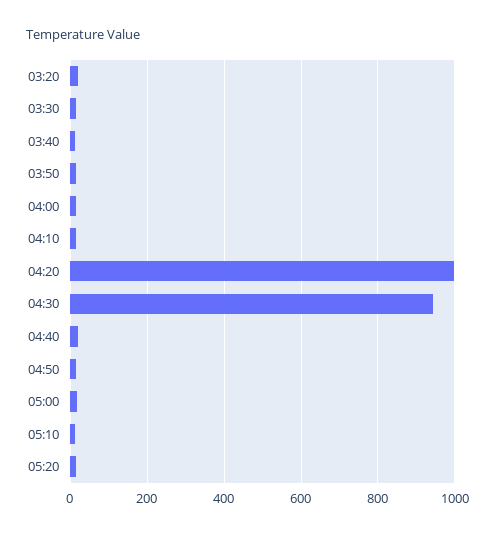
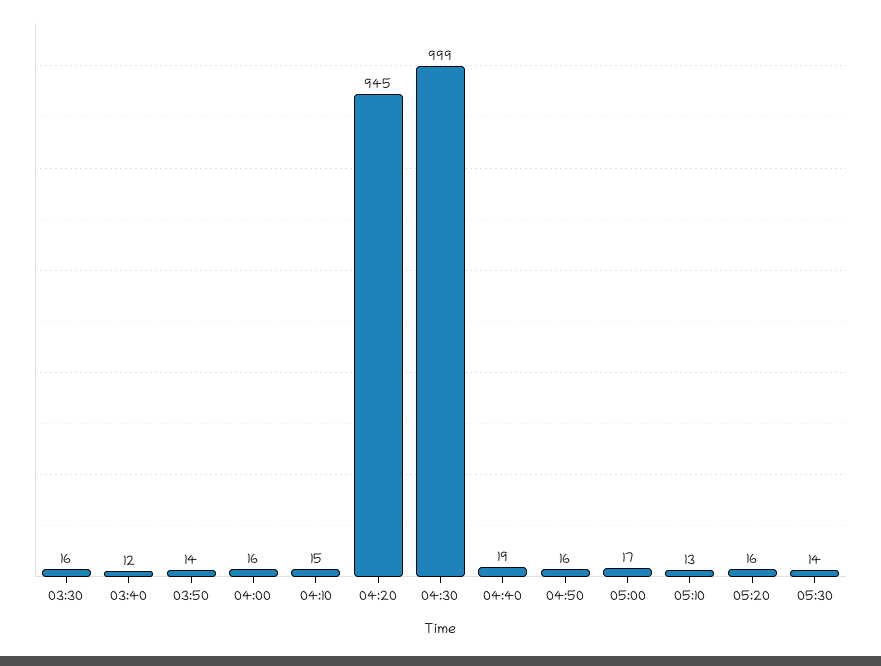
03:20: 20 -> none
04:20: 1000 -> 945
04:30: 940 -> 999
05:30: none -> 14

